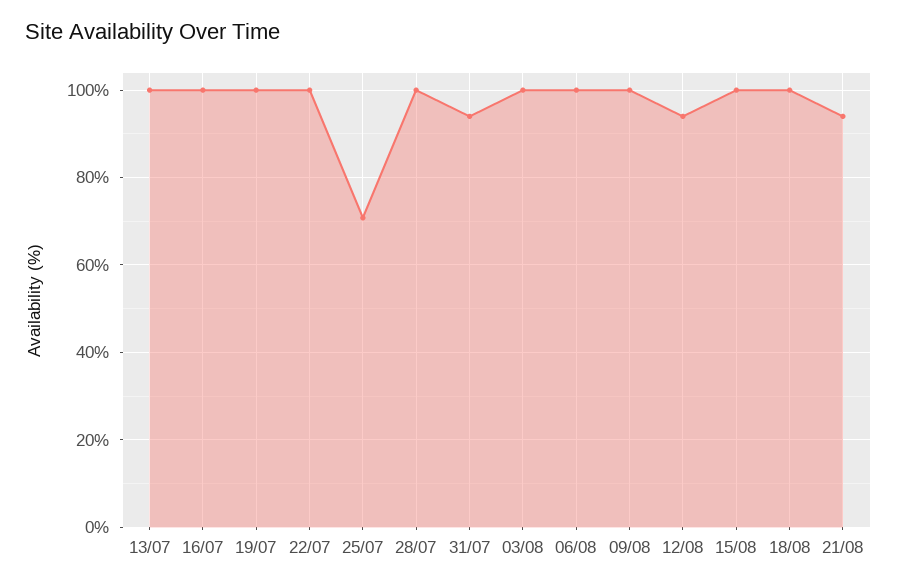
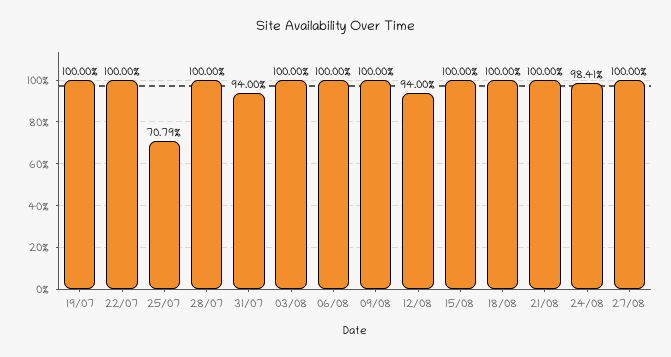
13/07: 100 -> none
16/07: 100 -> none
21/08: 94 -> 100
24/08: none -> 98.41
27/08: none -> 100

